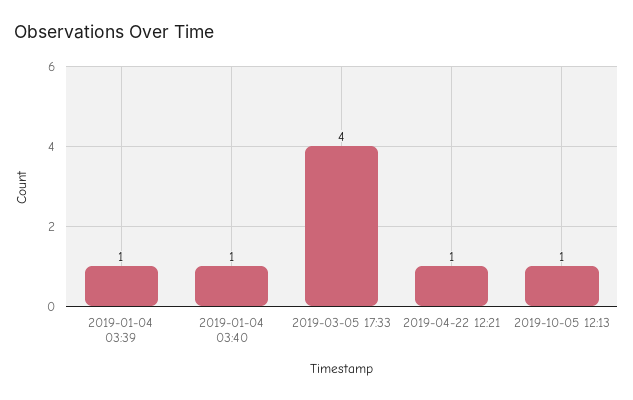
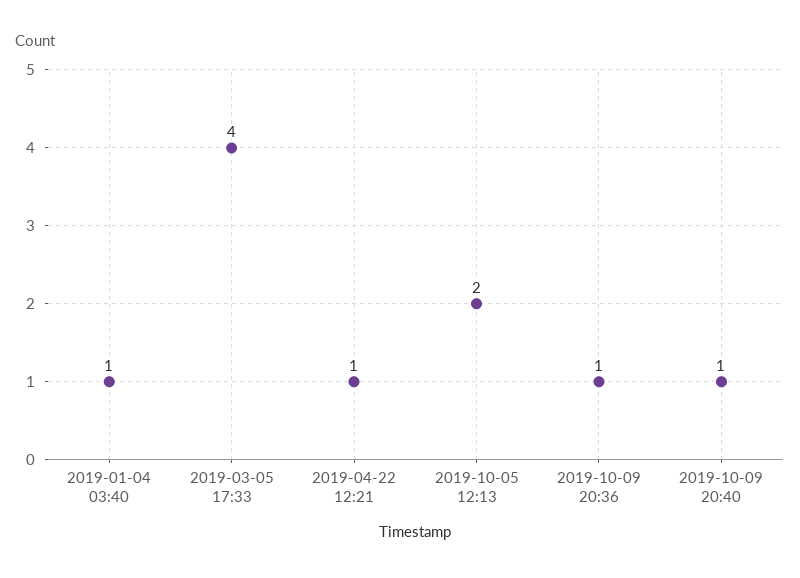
2019-01-04 03:39: 1 -> none
2019-10-05 12:13: 1 -> 2
2019-10-09 20:36: none -> 1
2019-10-09 20:40: none -> 1

